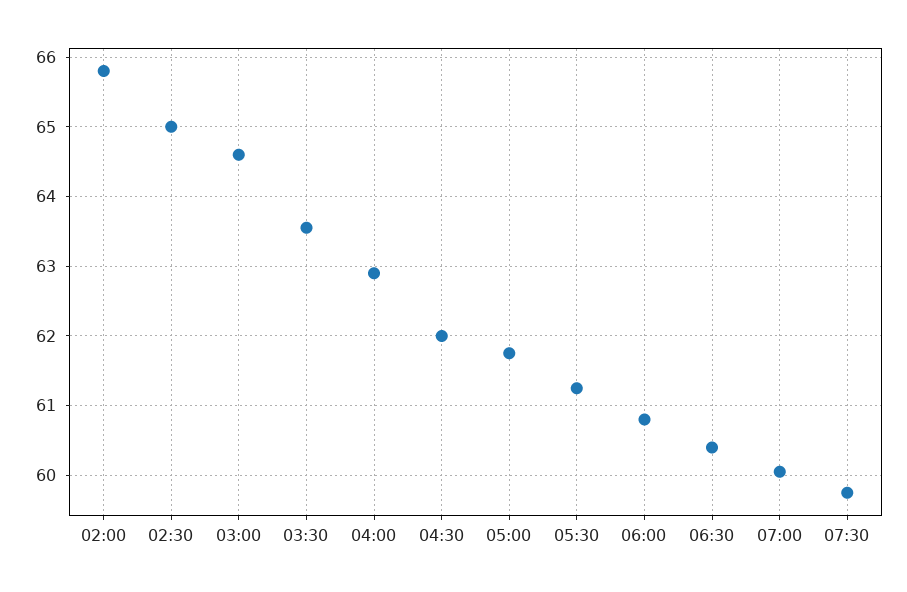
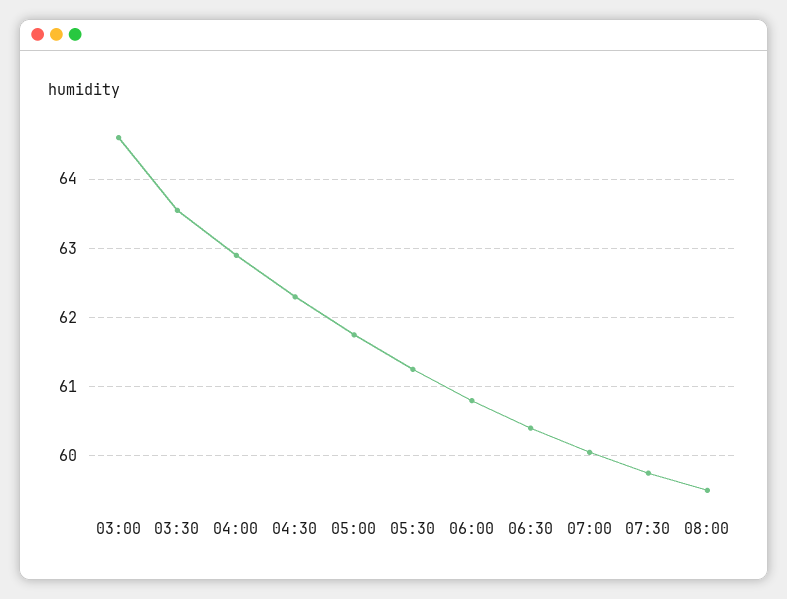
02:00: 65.8 -> none
02:30: 65 -> none
04:30: 62 -> 62.3
08:00: none -> 59.5

